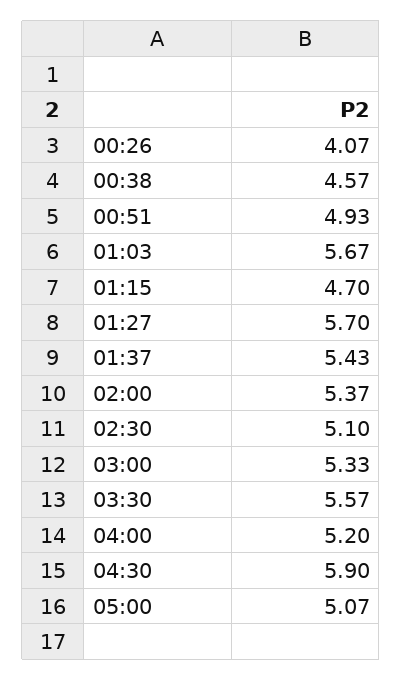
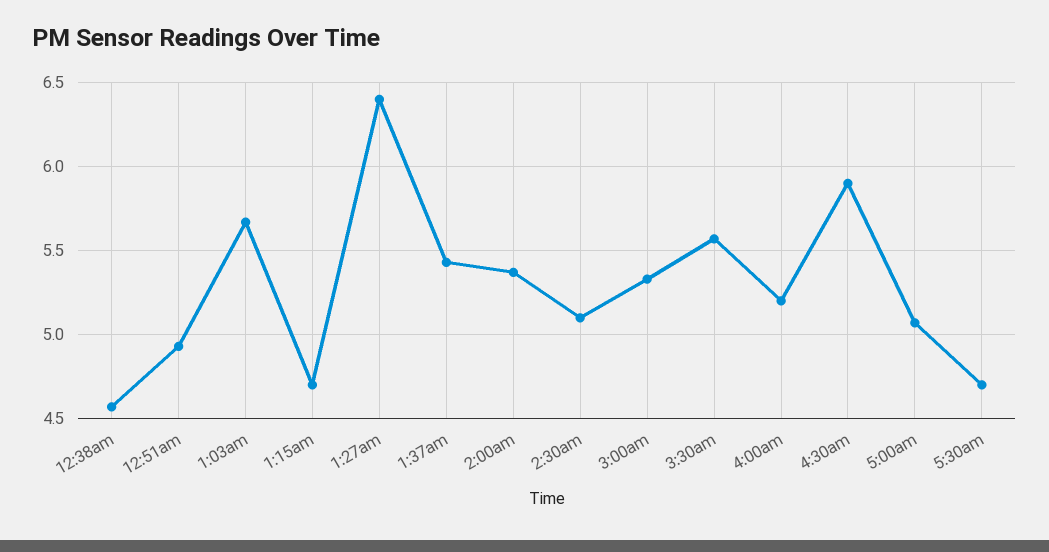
00:26: 4.07 -> none
01:27: 5.7 -> 6.4
5:30am: none -> 4.7

